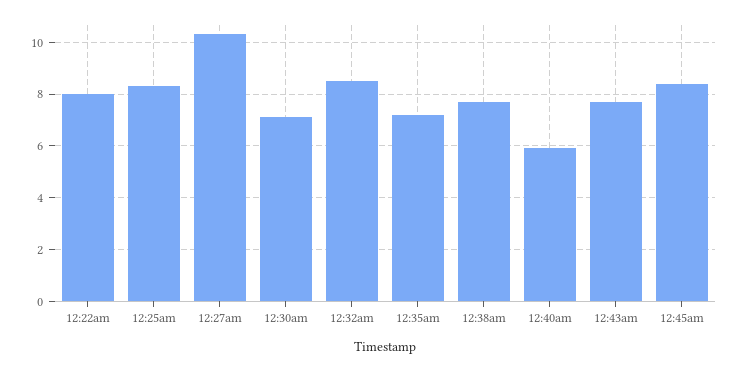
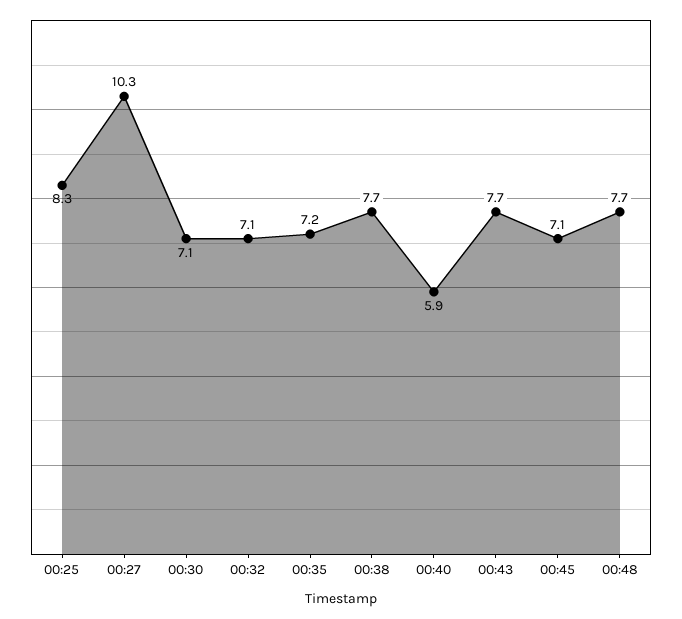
12:22am: 8 -> none
12:32am: 8.5 -> 7.1
12:45am: 8.5 -> 7.1
00:48: none -> 7.7

